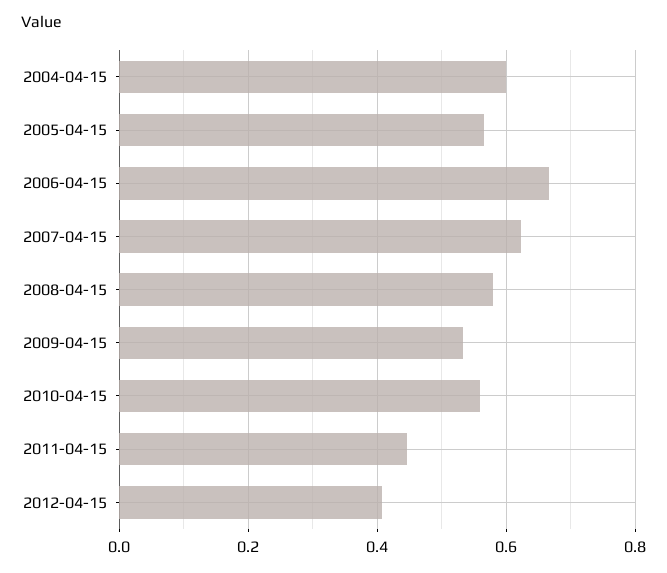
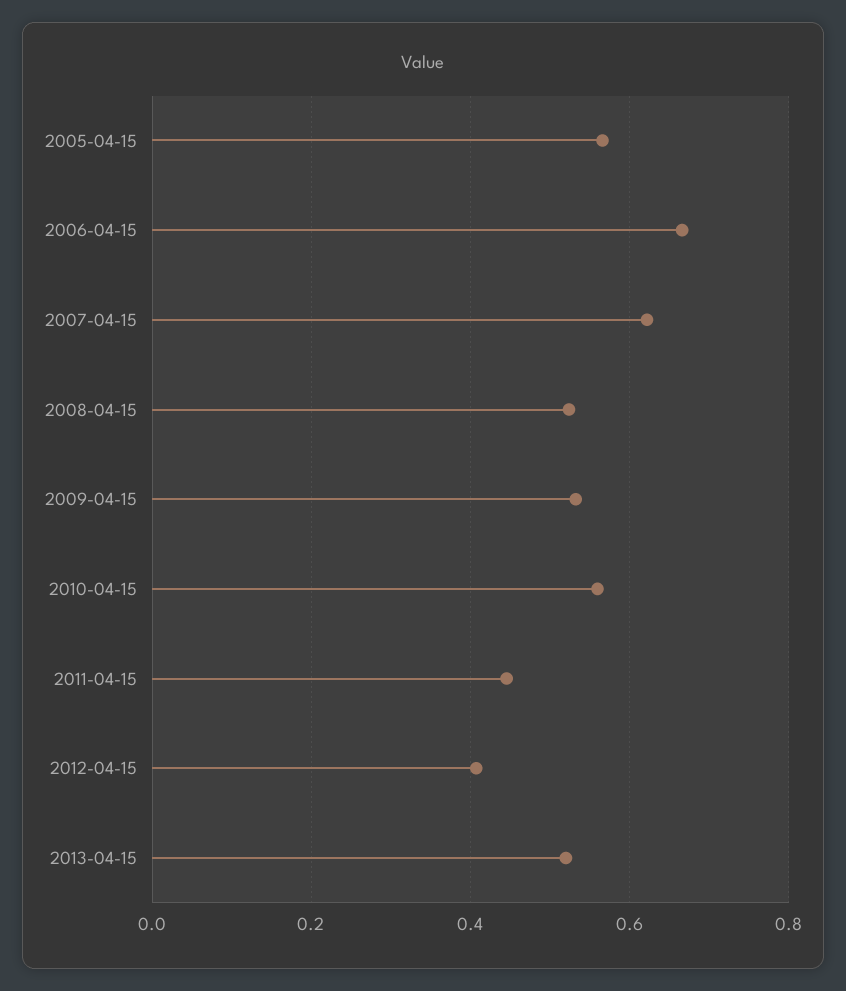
2004-04-15: 0.6 -> none
2008-04-15: 0.58 -> 0.52
2013-04-15: none -> 0.52

